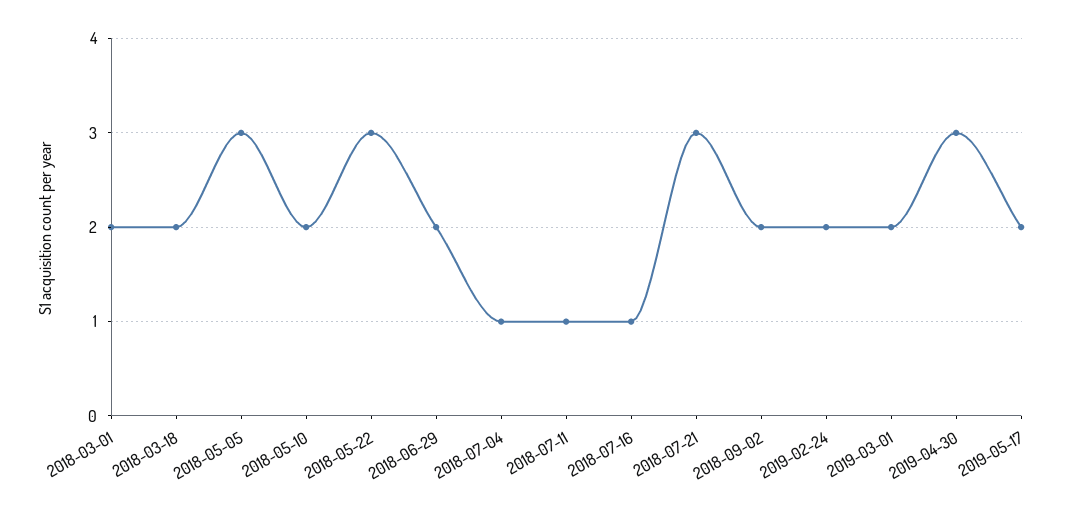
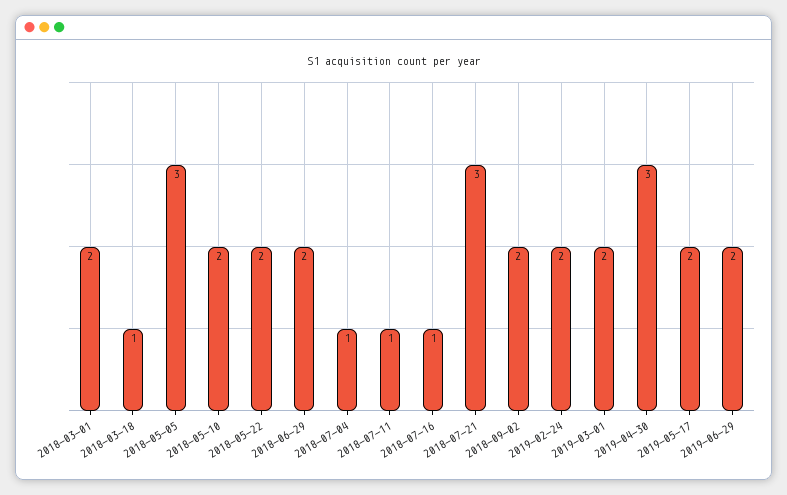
2018-03-18: 2 -> 1
2018-05-22: 3 -> 2
2019-06-29: none -> 2

